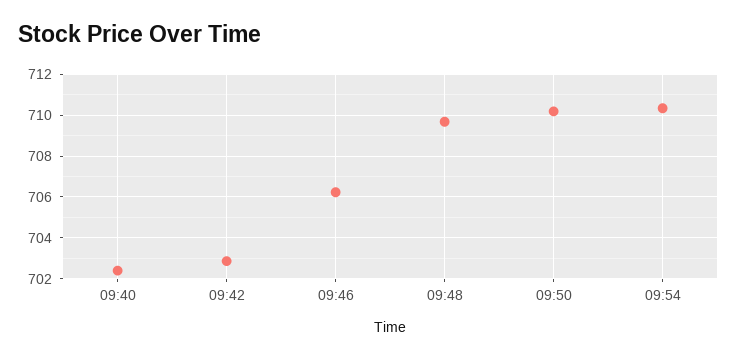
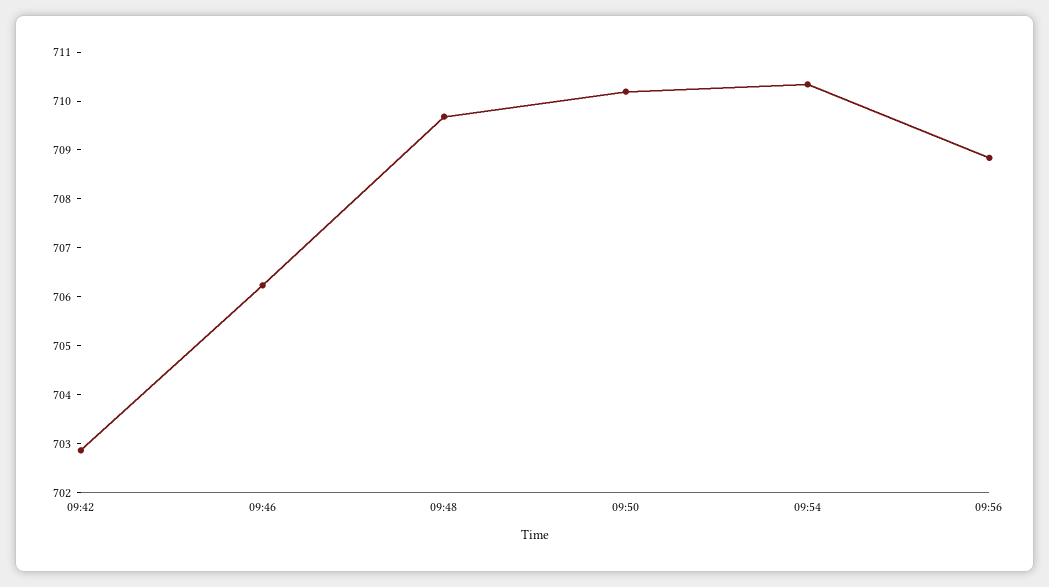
09:40: 702.5 -> none
09:56: none -> 708.8

